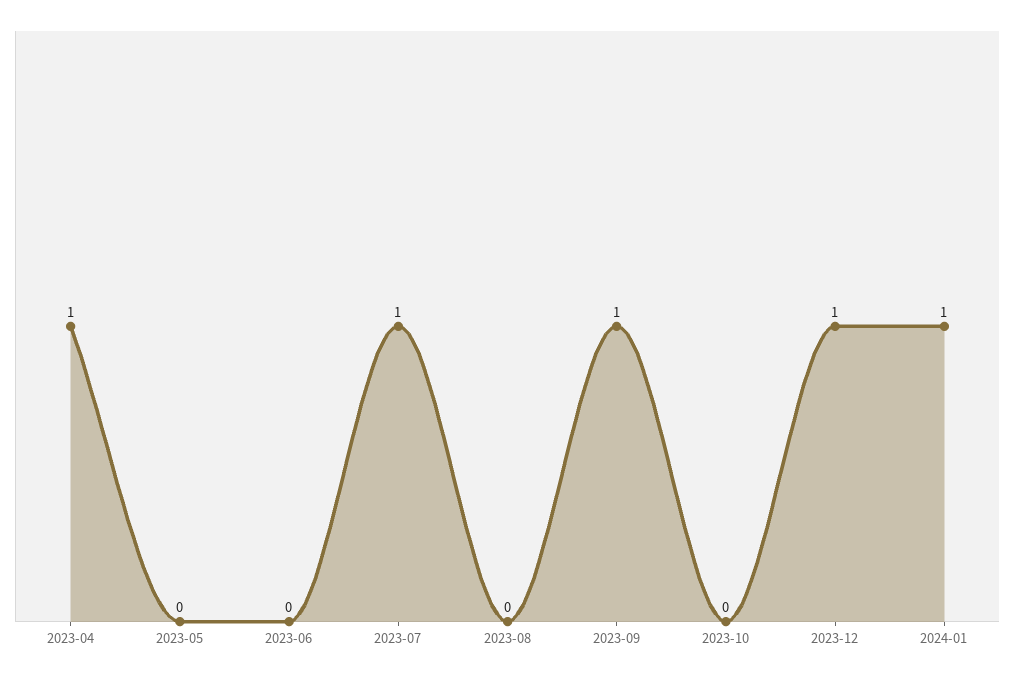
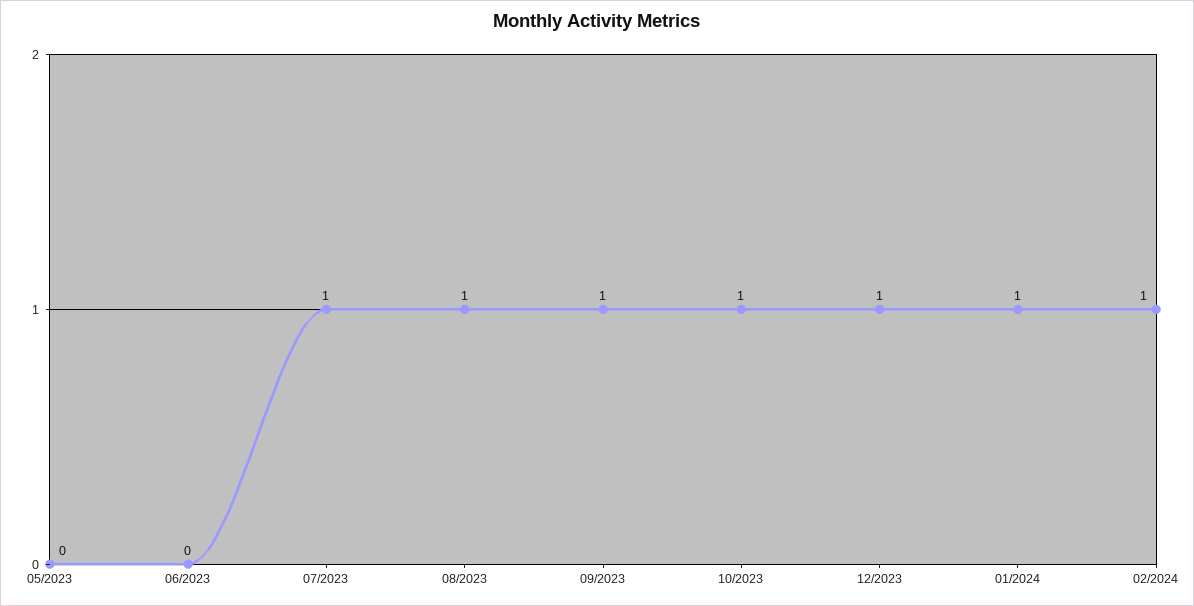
2023-04: 1 -> none
2023-08: 0 -> 1
2023-10: 0 -> 1
02/2024: none -> 1

